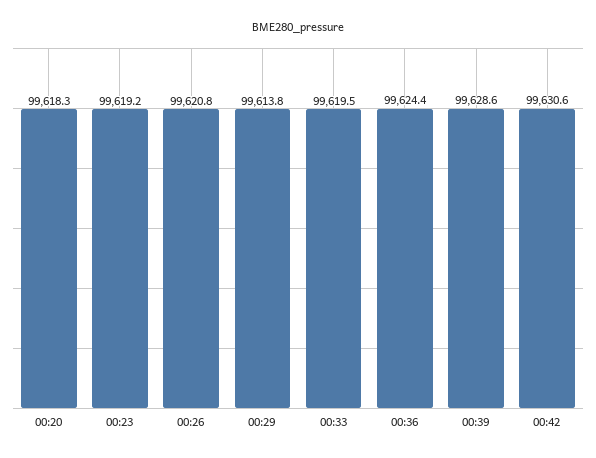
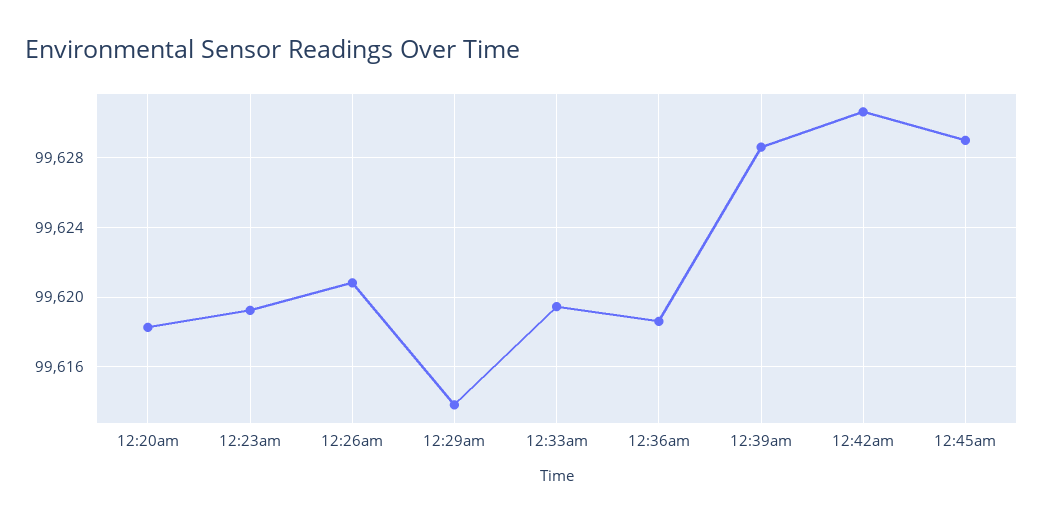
00:36: 99624.4 -> 99618.5
12:45am: none -> 99629

